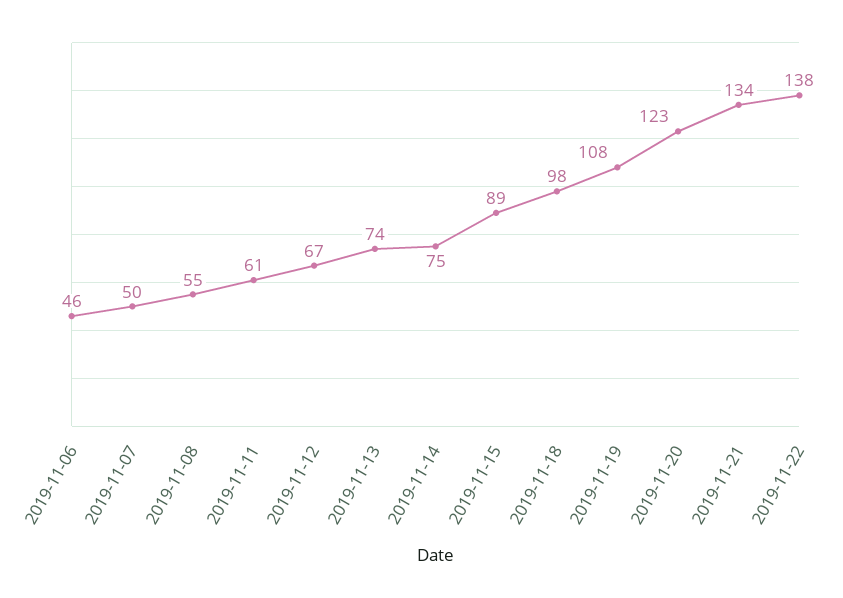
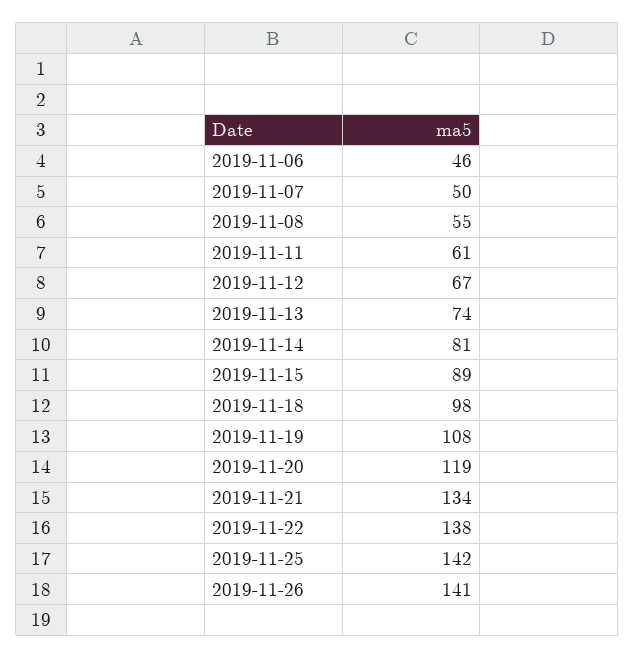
2019-11-14: 75 -> 81
2019-11-20: 123 -> 119
2019-11-25: none -> 142
2019-11-26: none -> 141

